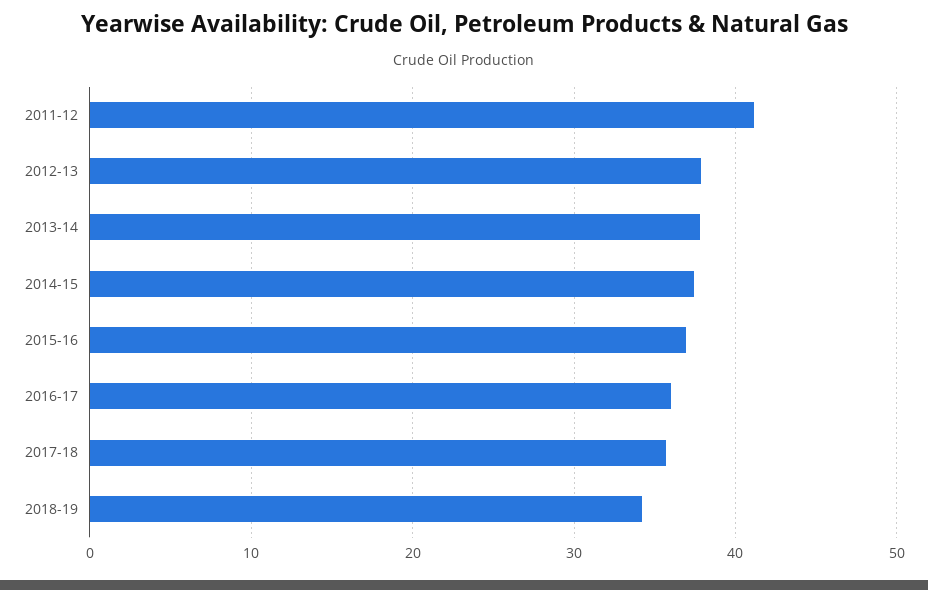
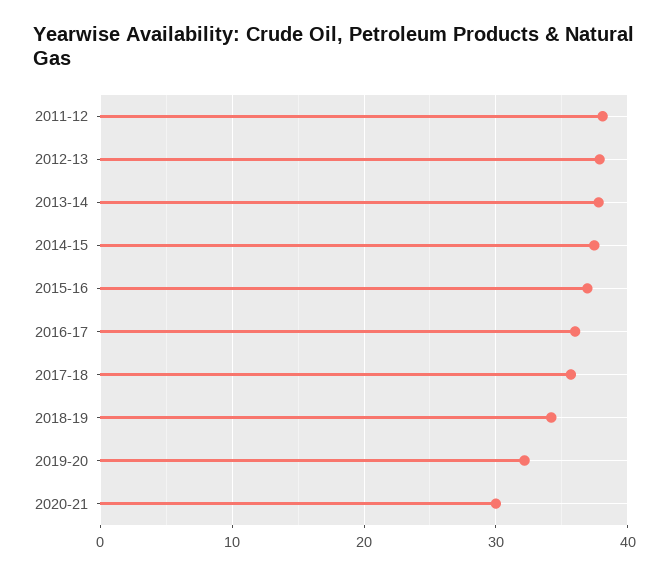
2011-12: 41 -> 38
2019-20: none -> 32
2020-21: none -> 30

